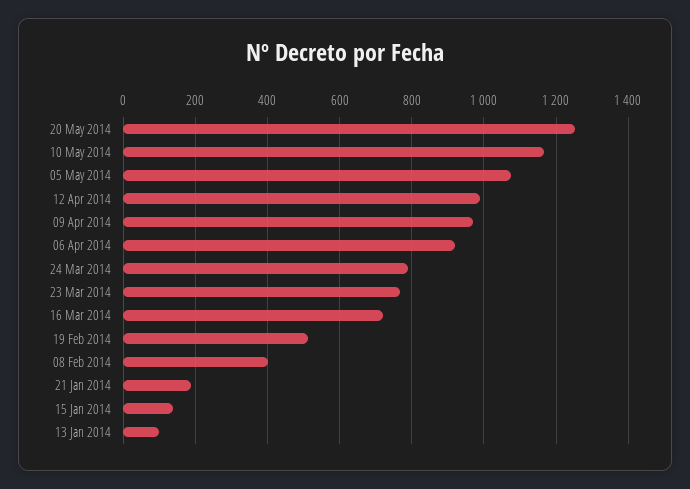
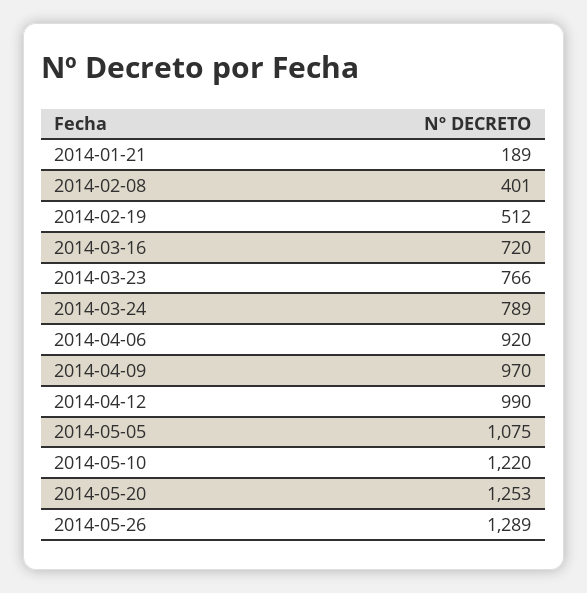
10 May 2014: 1160 -> 1220
15 Jan 2014: 140 -> none
13 Jan 2014: 100 -> none
2014-05-26: none -> 1289

